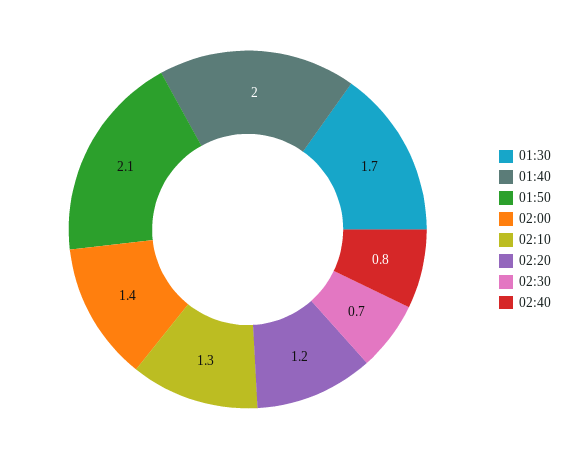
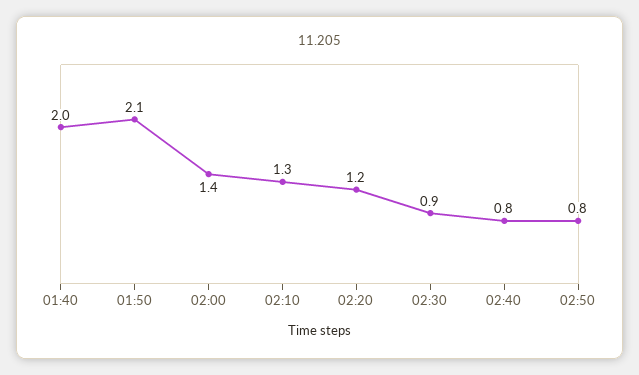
01:30: 1.7 -> none
02:30: 0.7 -> 0.9
02:50: none -> 0.8

